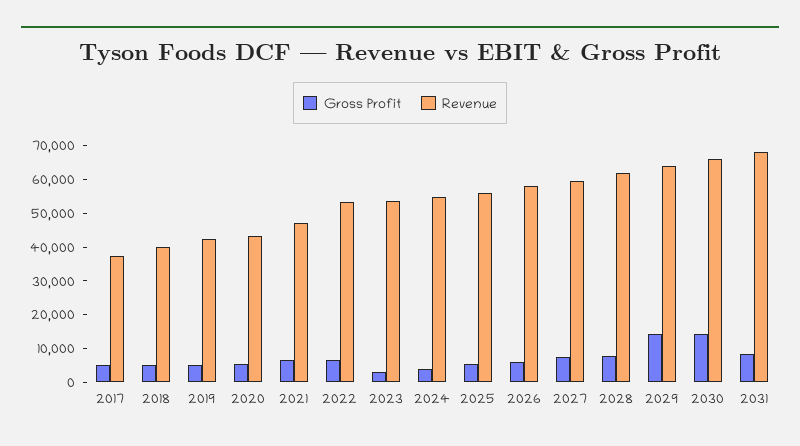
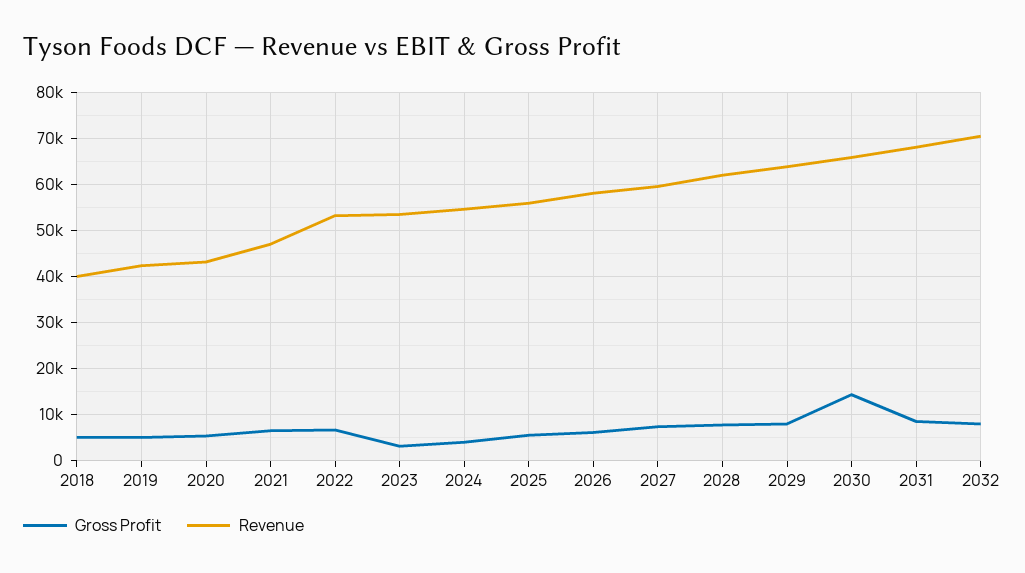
Gross Profit, 2017: 5000 -> none
Revenue, 2017: 37500 -> none
Gross Profit, 2029: 15000 -> 8000
Gross Profit, 2032: none -> 8000
Revenue, 2032: none -> 70000

